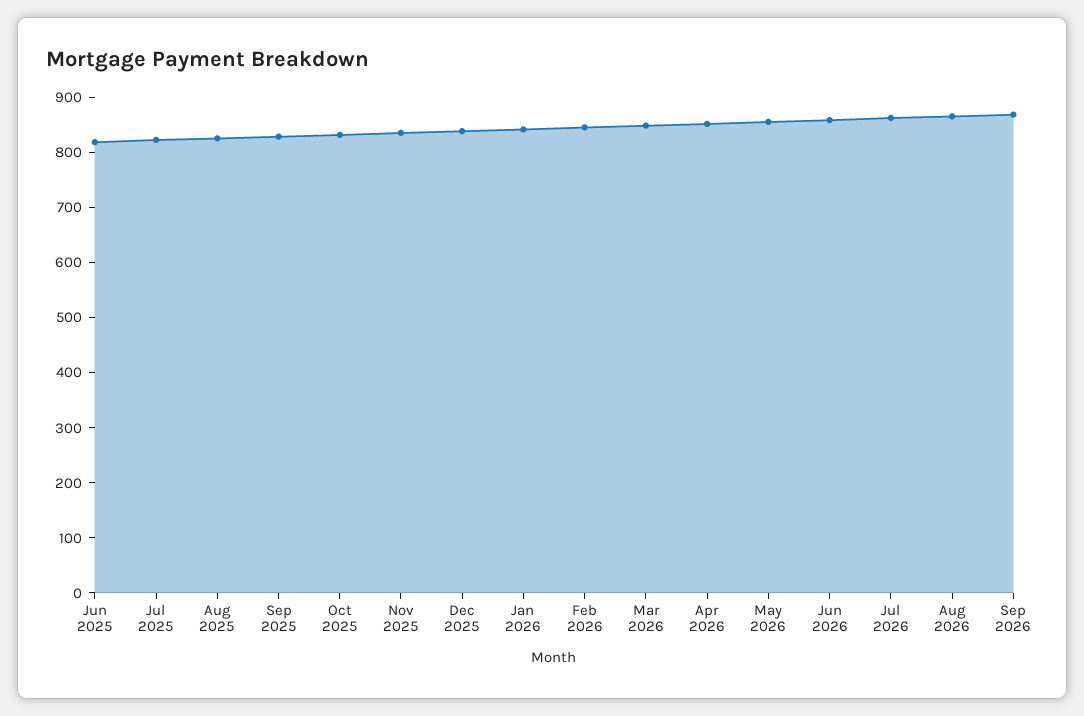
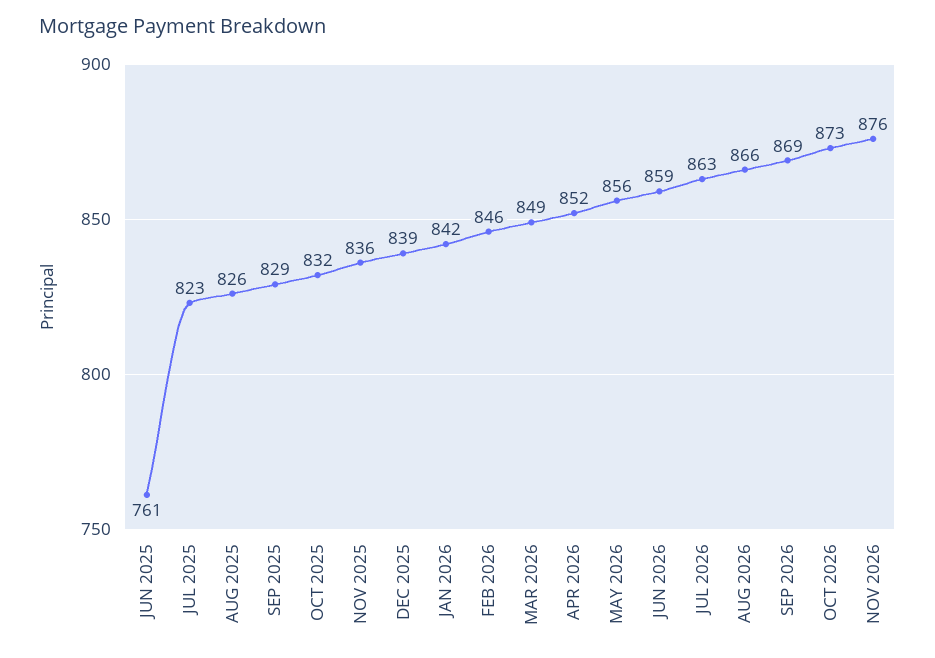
Jun 2025: 820 -> 761
OCT 2026: none -> 873
NOV 2026: none -> 876

